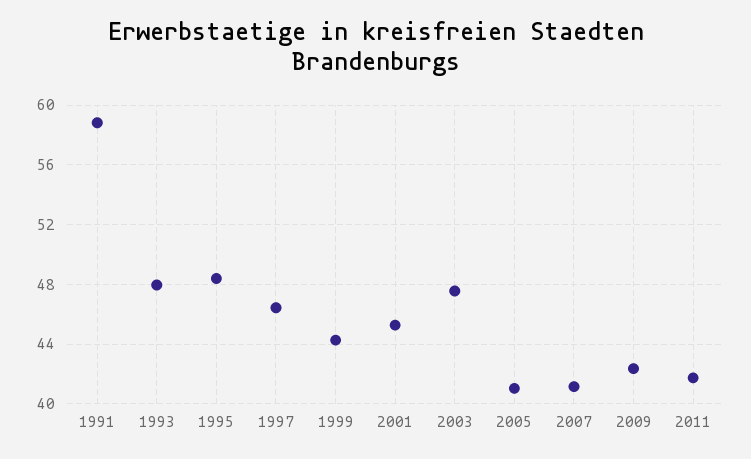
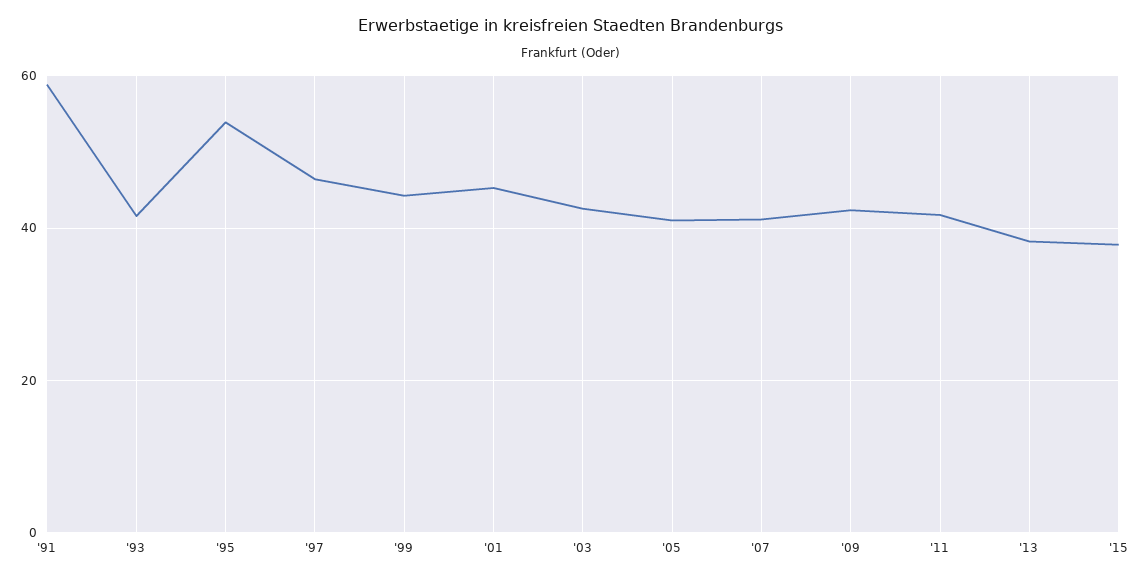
1993: 48 -> 42
1995: 48.5 -> 54
2003: 47.5 -> 42
'13: none -> 38
'15: none -> 38

